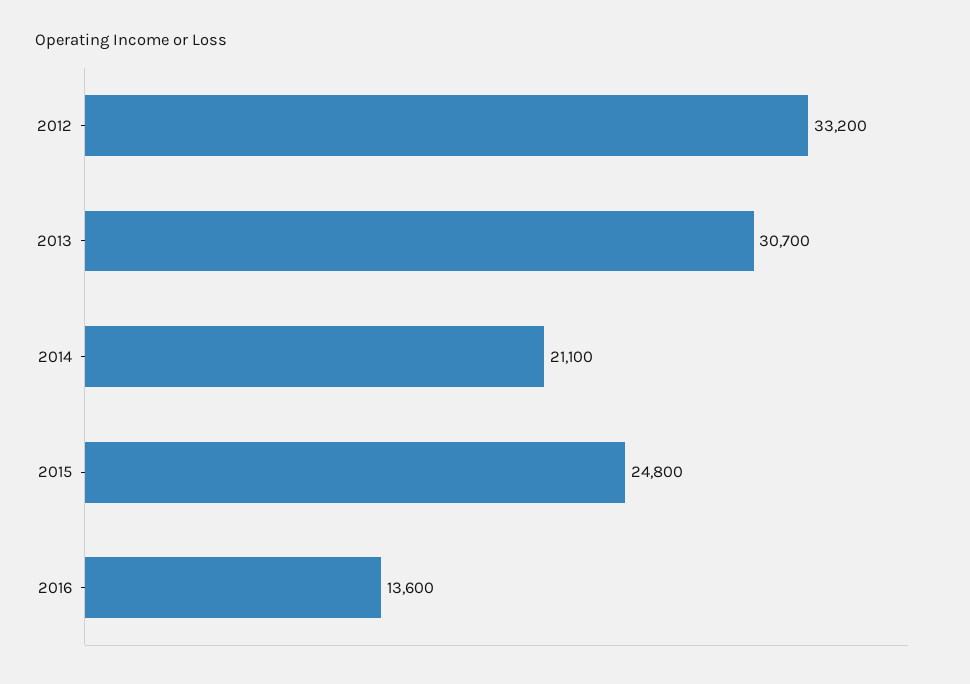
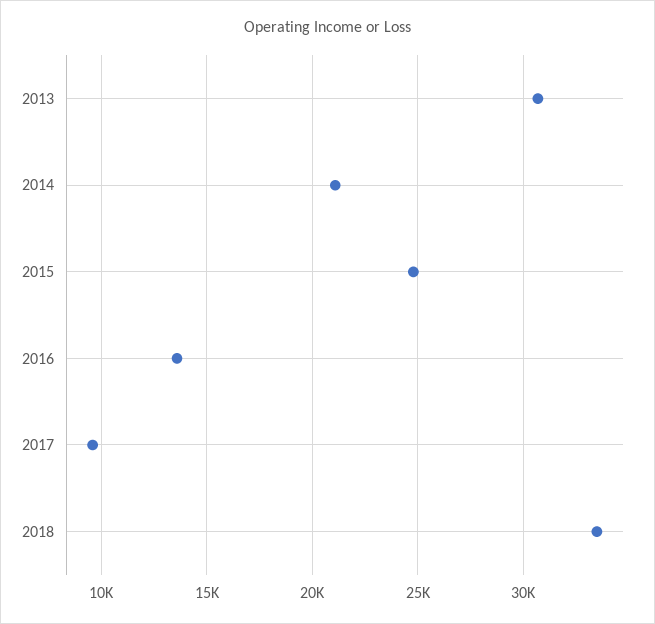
2012: 33200 -> none
2017: none -> 9500
2018: none -> 33500

